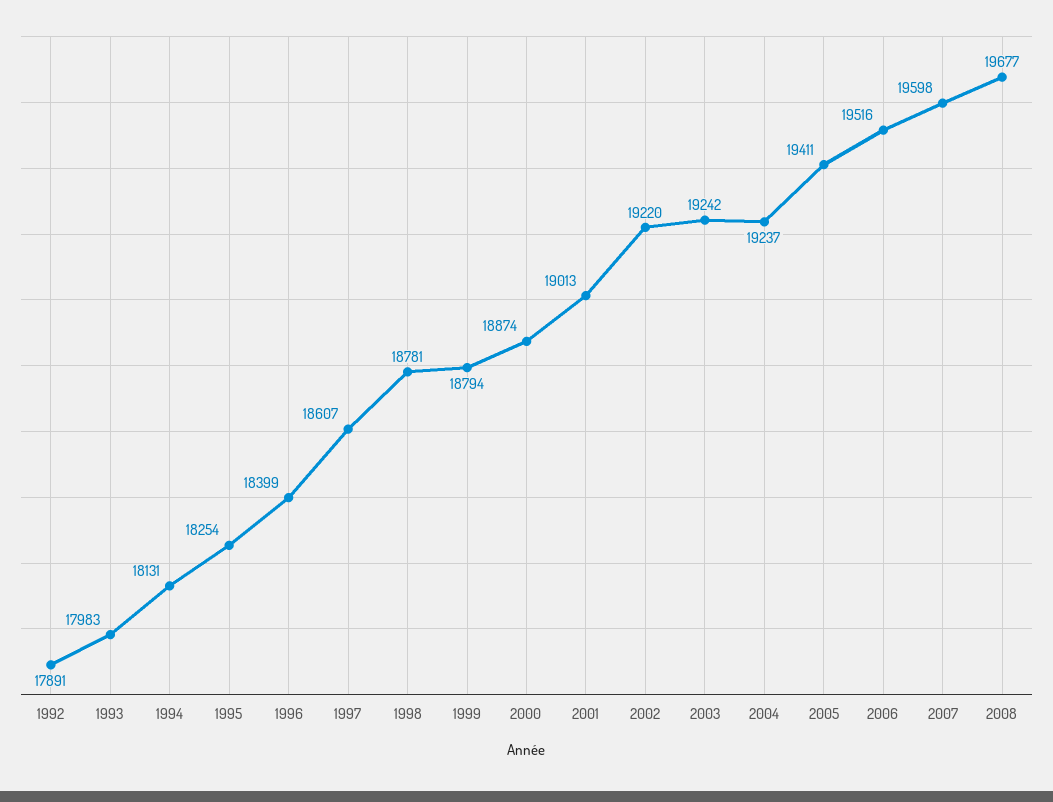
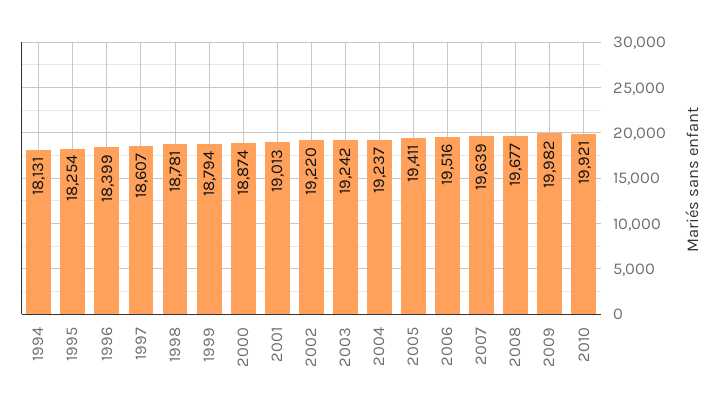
1992: 17891 -> none
1993: 17983 -> none
2007: 19598 -> 19639
2009: none -> 19982
2010: none -> 19921

